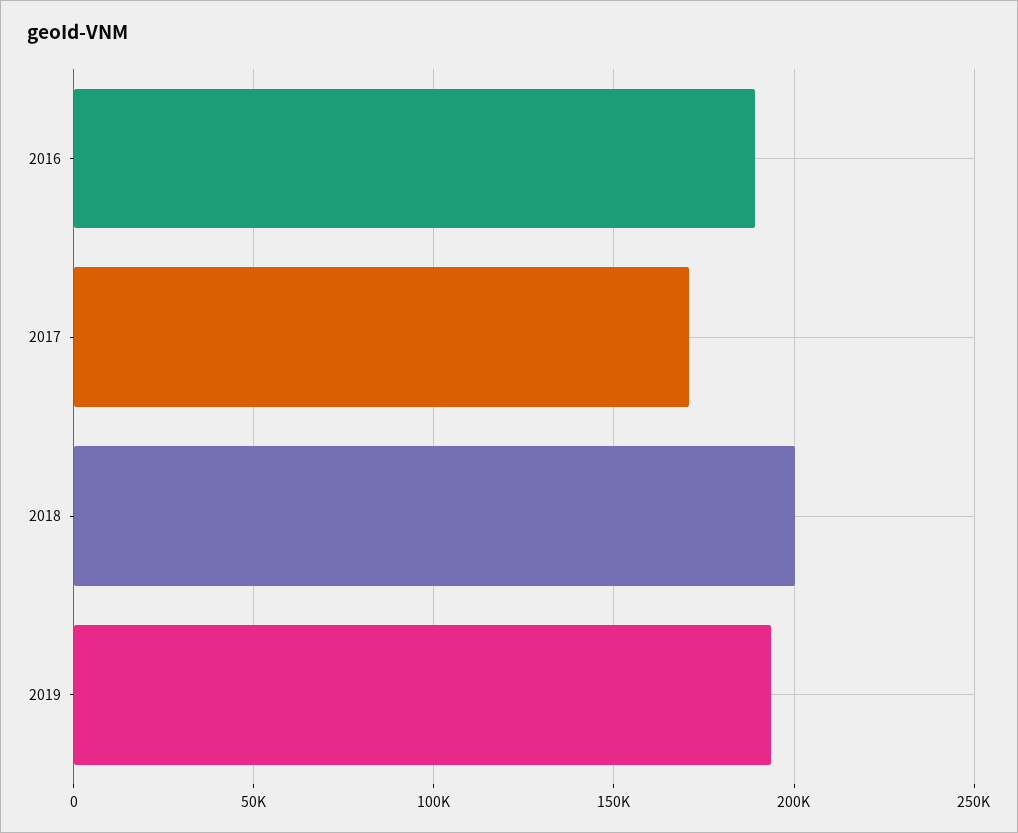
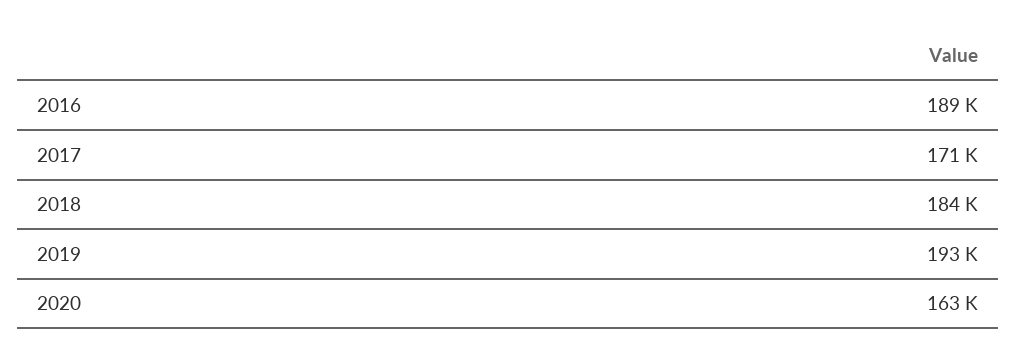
2018: 200000 -> 184000
2020: none -> 163000

